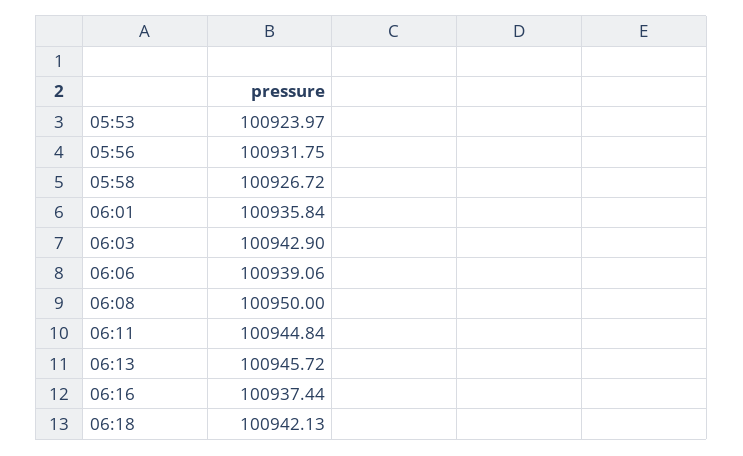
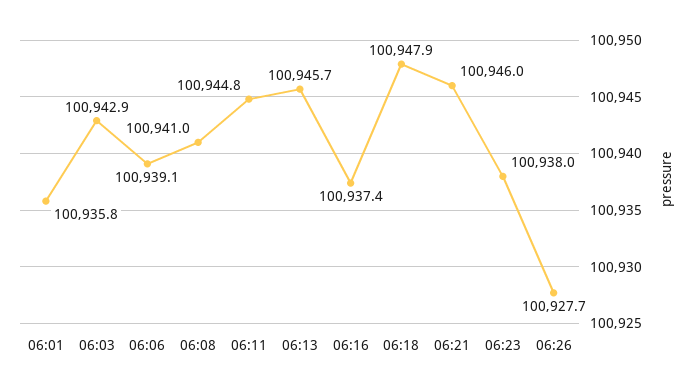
05:53: 100923.97 -> none
05:56: 100931.75 -> none
05:58: 100926.72 -> none
06:08: 100950 -> 100941
06:18: 100942.13 -> 100947.9
06:21: none -> 100946
06:23: none -> 100938
06:26: none -> 100927.7

